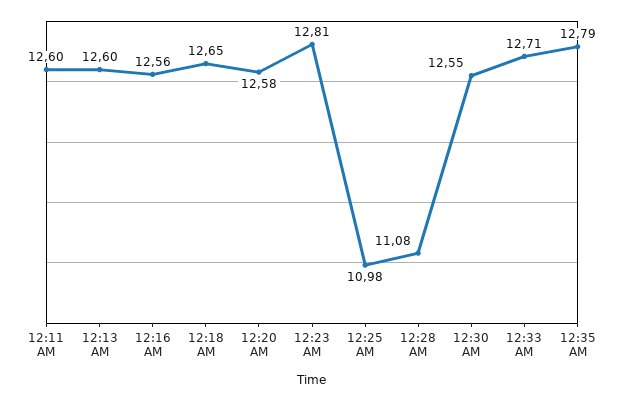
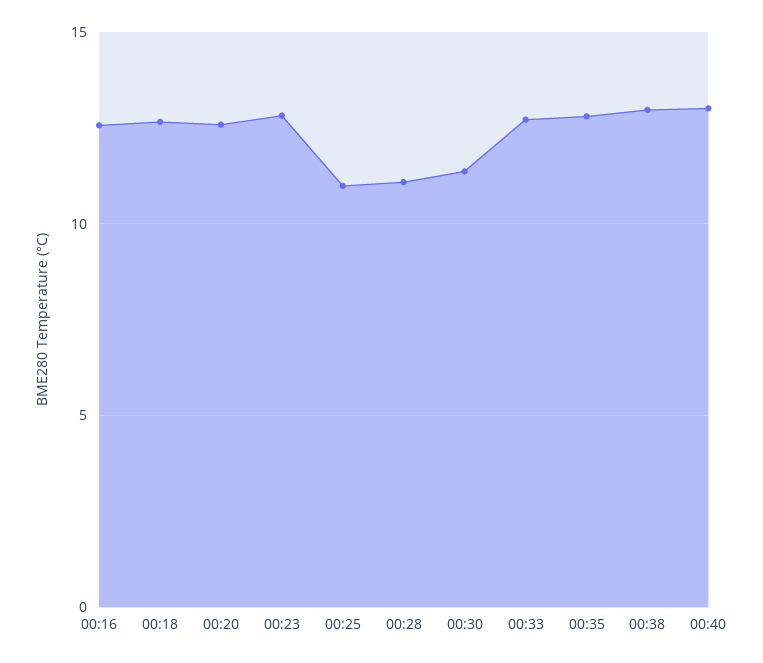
12:11 AM: 12.6 -> none
12:13 AM: 12.6 -> none
12:30 AM: 12.55 -> 11.5
00:38: none -> 13
00:40: none -> 13

